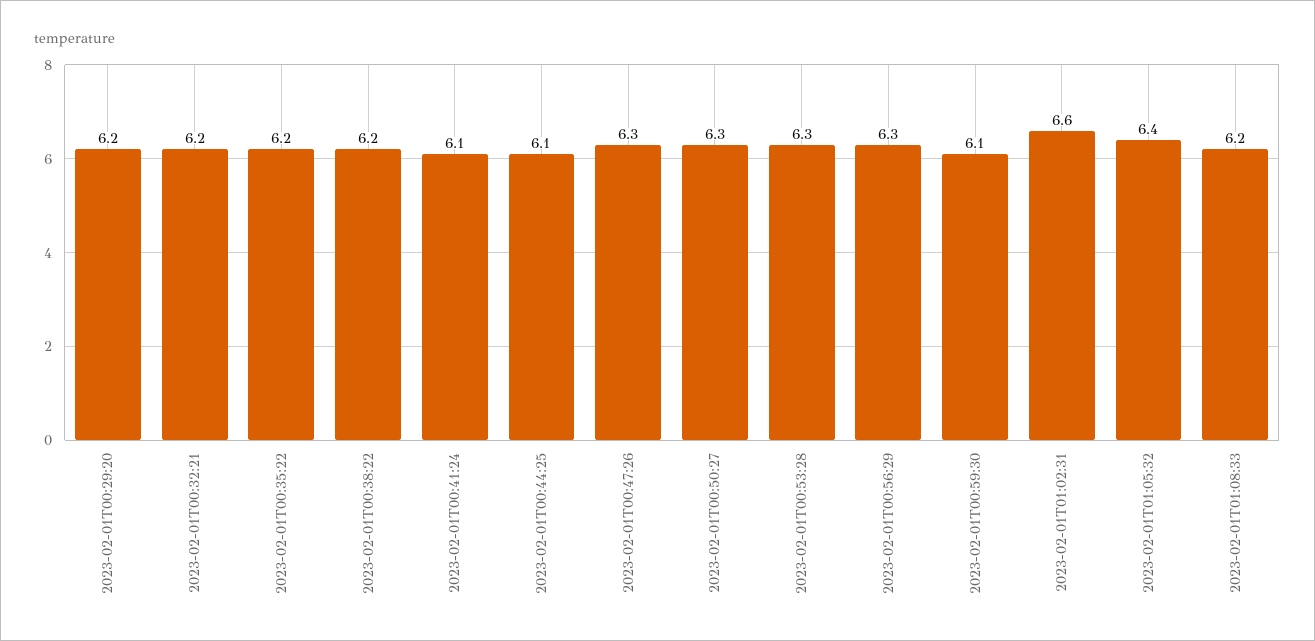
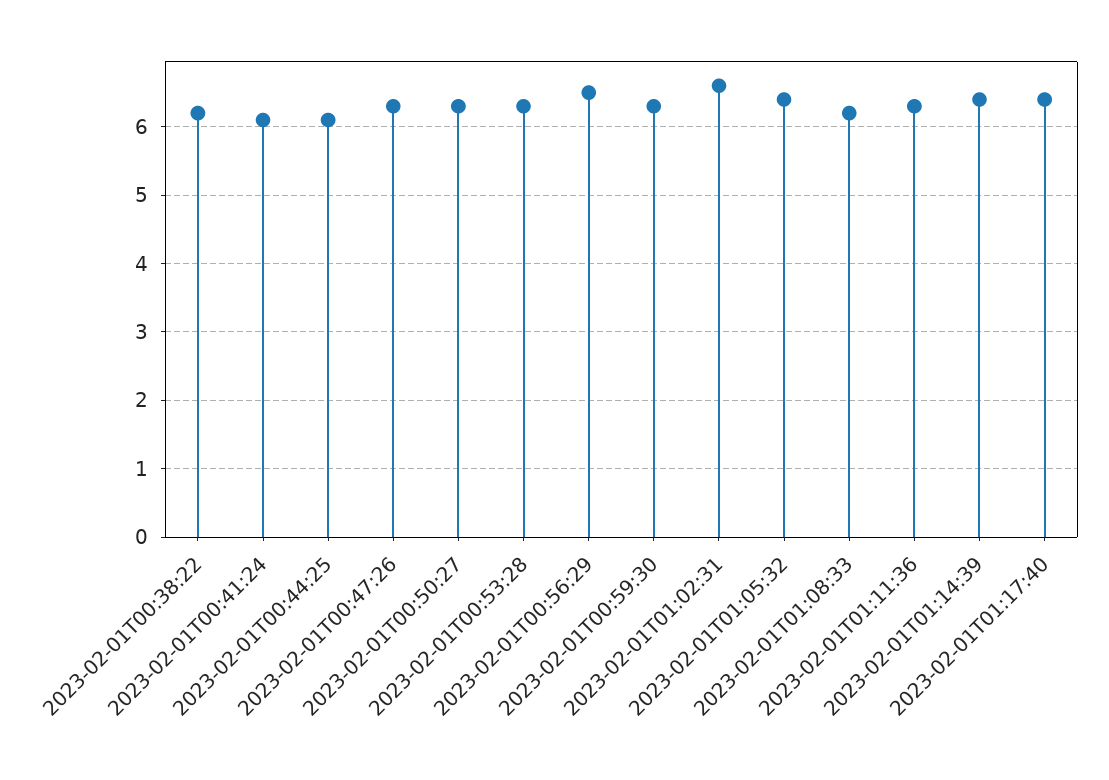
2023-02-01T00:29:20: 6.2 -> none
2023-02-01T00:32:21: 6.2 -> none
2023-02-01T00:35:22: 6.2 -> none
2023-02-01T00:56:29: 6.3 -> 6.5
2023-02-01T00:59:30: 6.1 -> 6.3
2023-02-01T01:11:36: none -> 6.3
2023-02-01T01:14:39: none -> 6.4
2023-02-01T01:17:40: none -> 6.4

